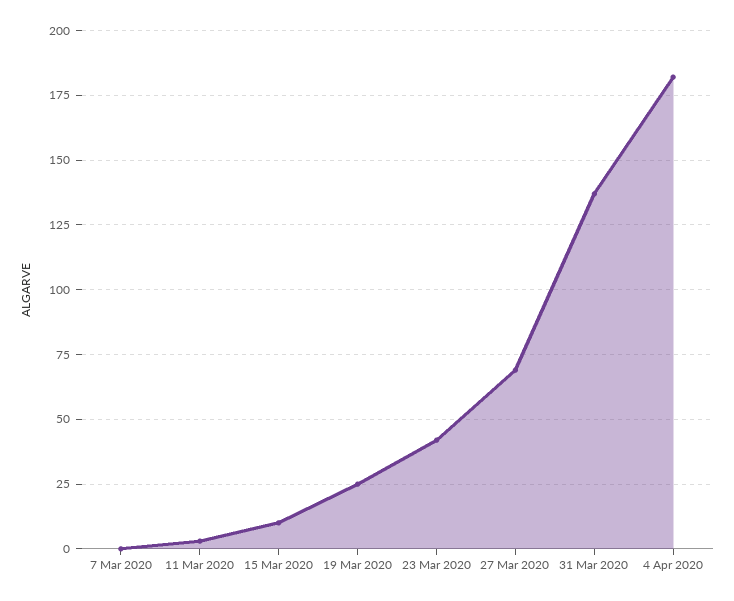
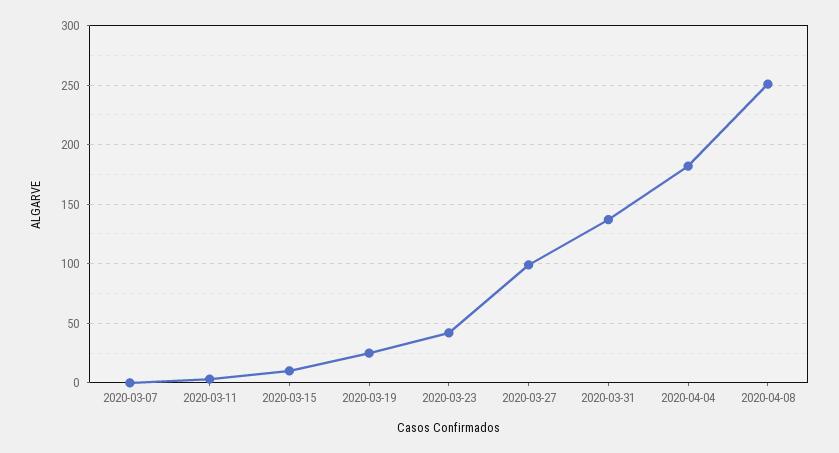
27 Mar 2020: 70 -> 100
2020-04-08: none -> 250

